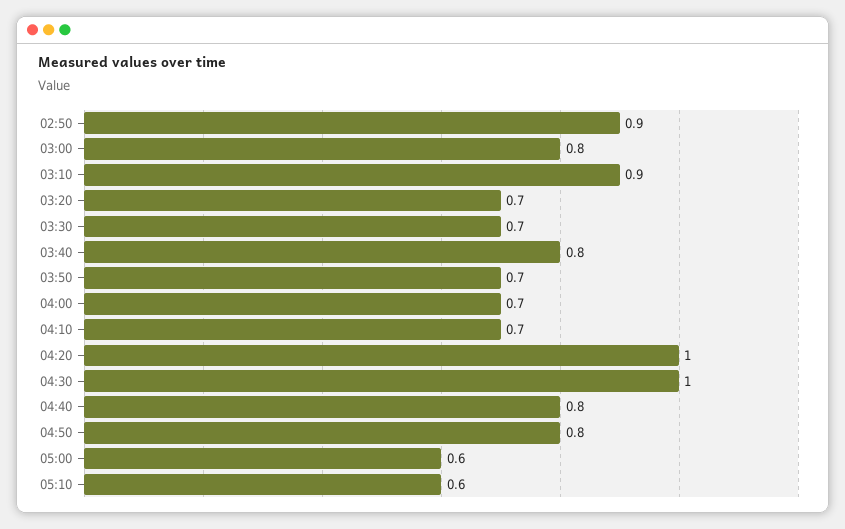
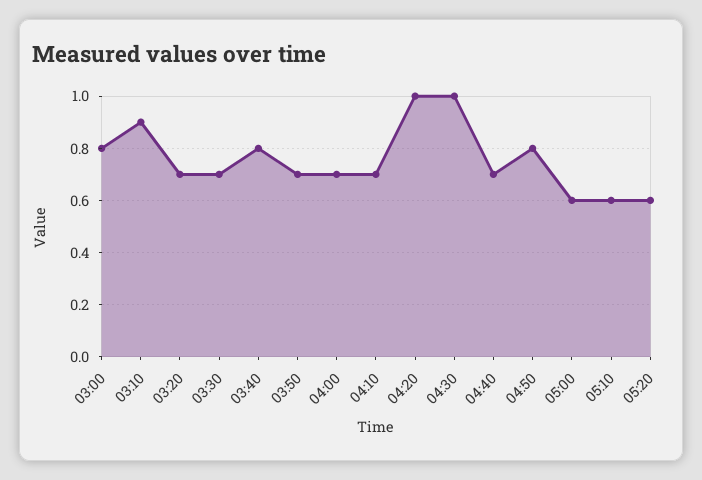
02:50: 0.9 -> none
04:40: 0.8 -> 0.7
05:20: none -> 0.6

